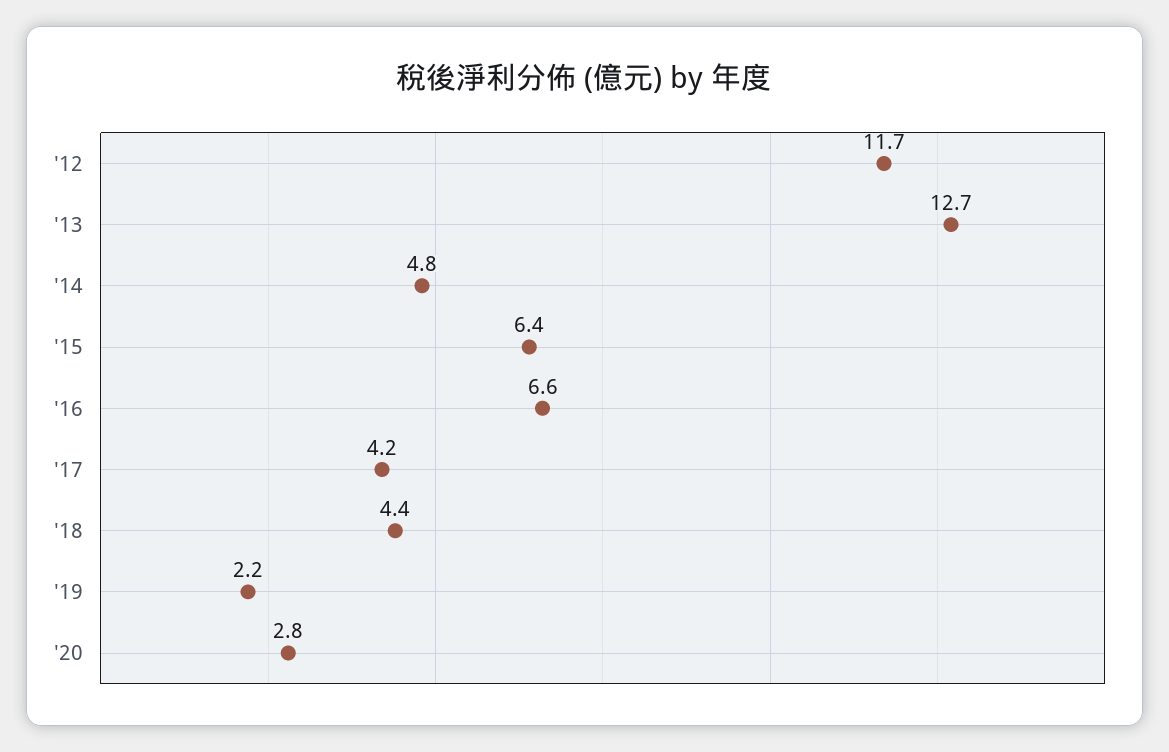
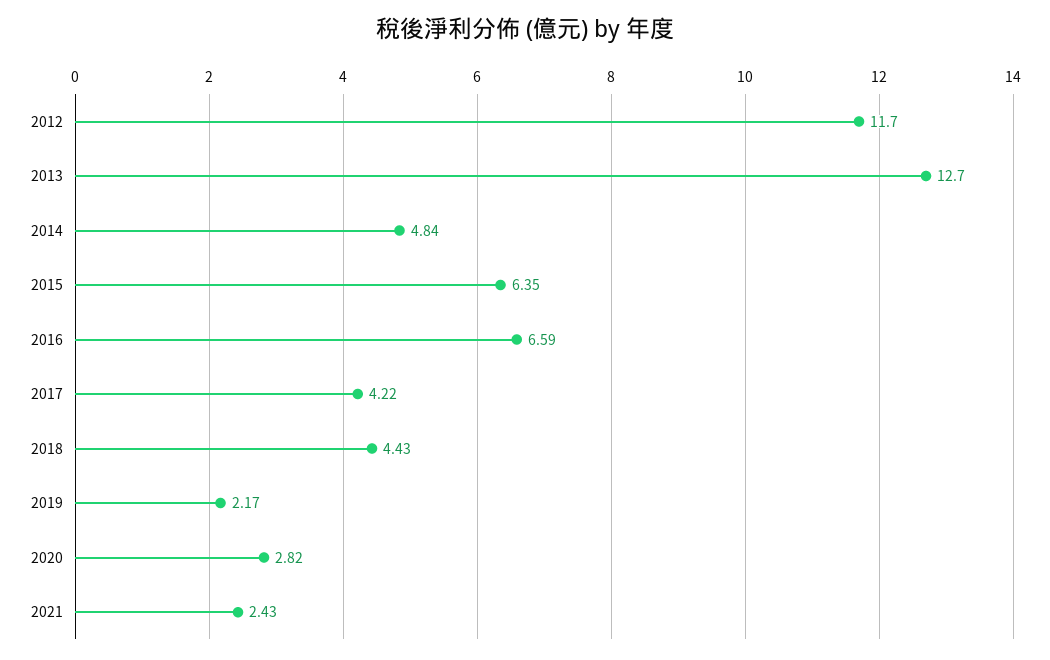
2021: none -> 2.43

